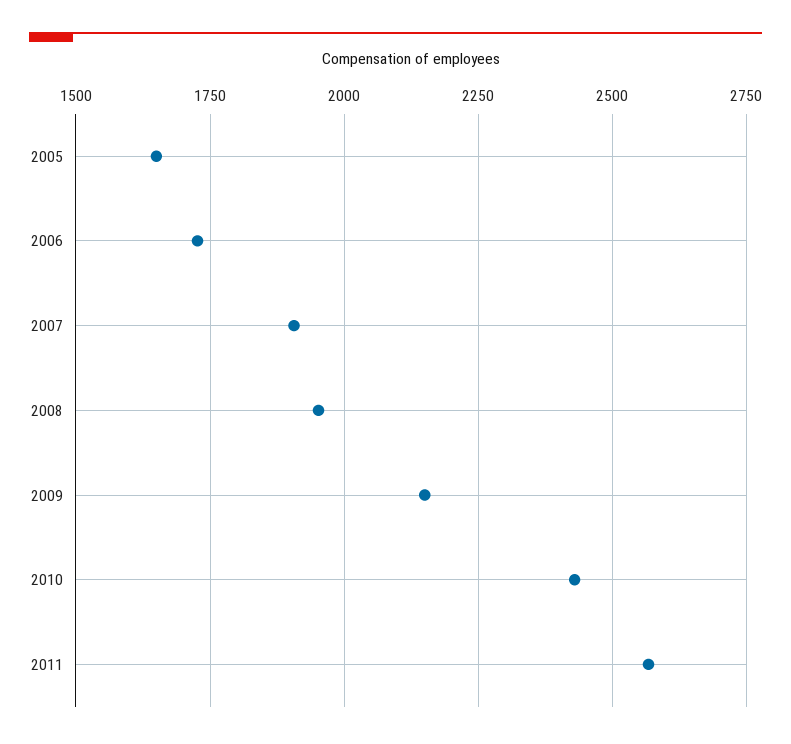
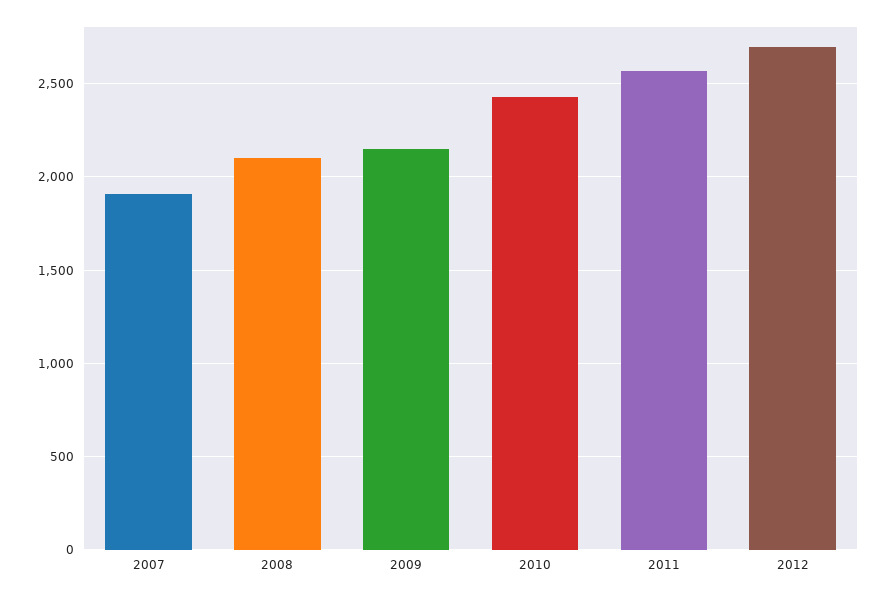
2005: 1650 -> none
2006: 1725 -> none
2008: 1950 -> 2100
2012: none -> 2700

